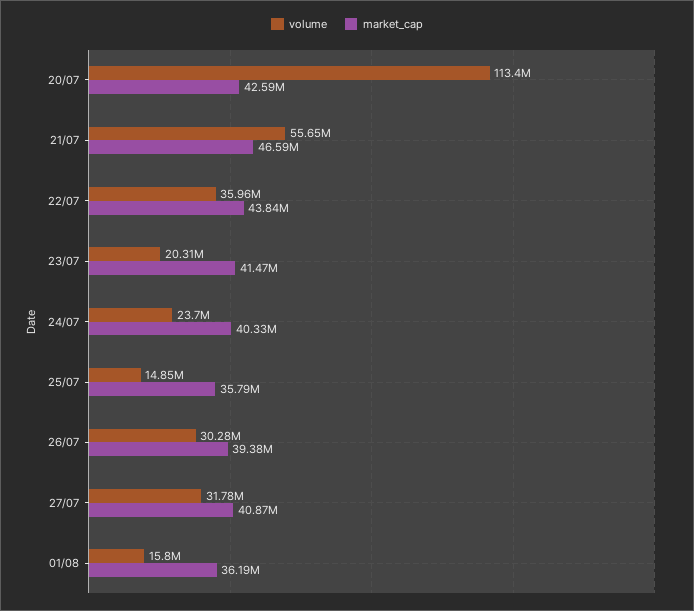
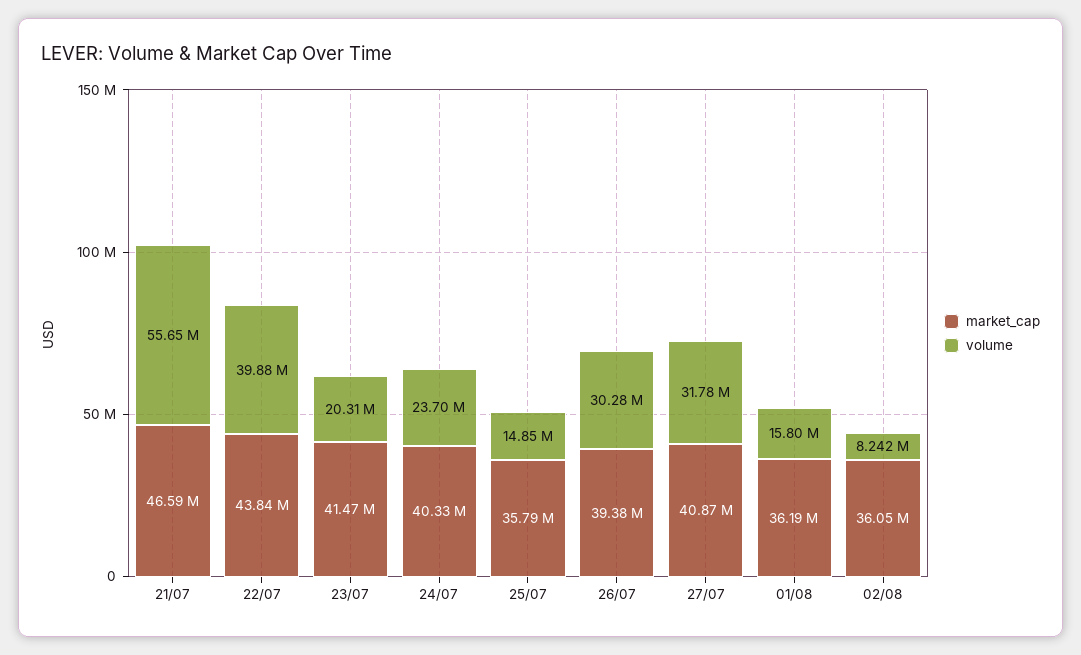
volume, 20/07: 113400000 -> none
market_cap, 20/07: 42590000 -> none
volume, 22/07: 35960000 -> 39880000
market_cap, 02/08: none -> 36050000
volume, 02/08: none -> 8242000

